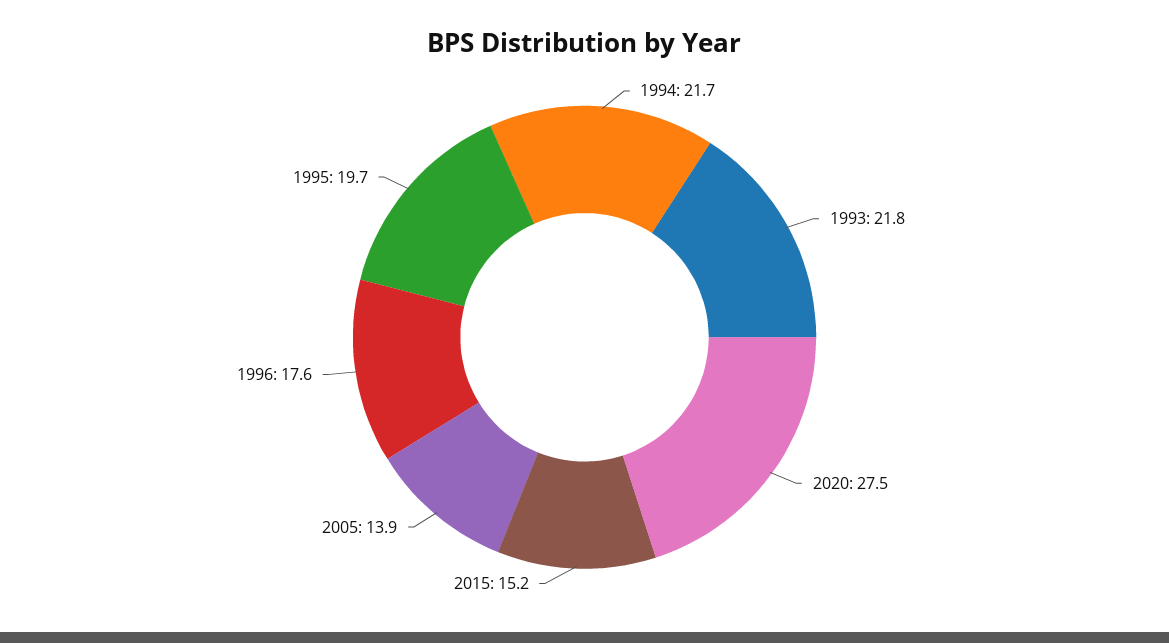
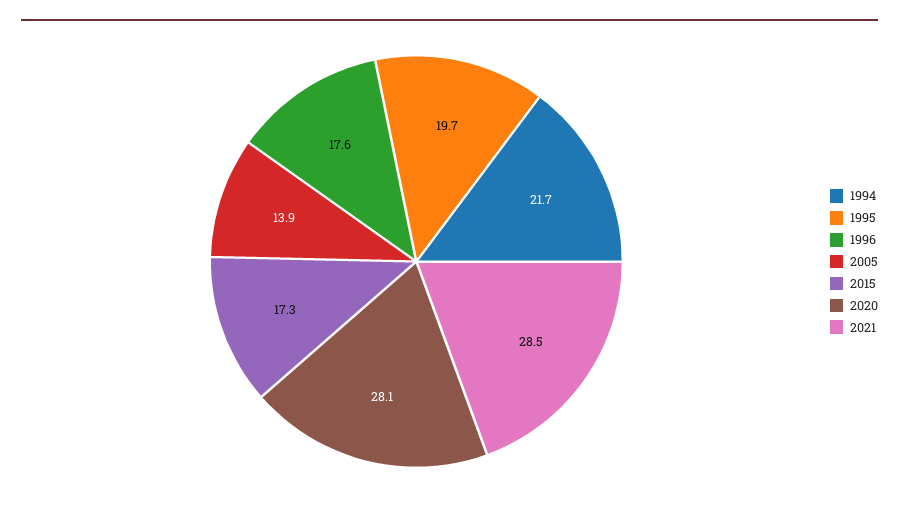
1993: 21.8 -> none
2020: 27.5 -> 28.1
2015: 15.2 -> 17.3
2021: none -> 28.5

